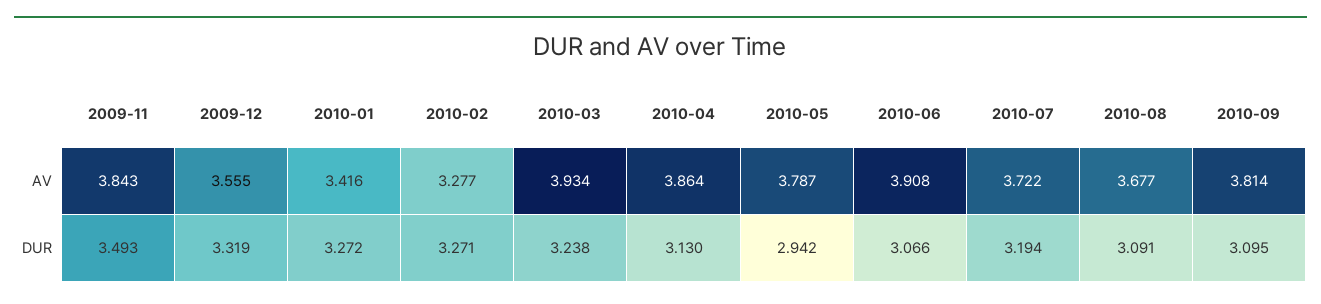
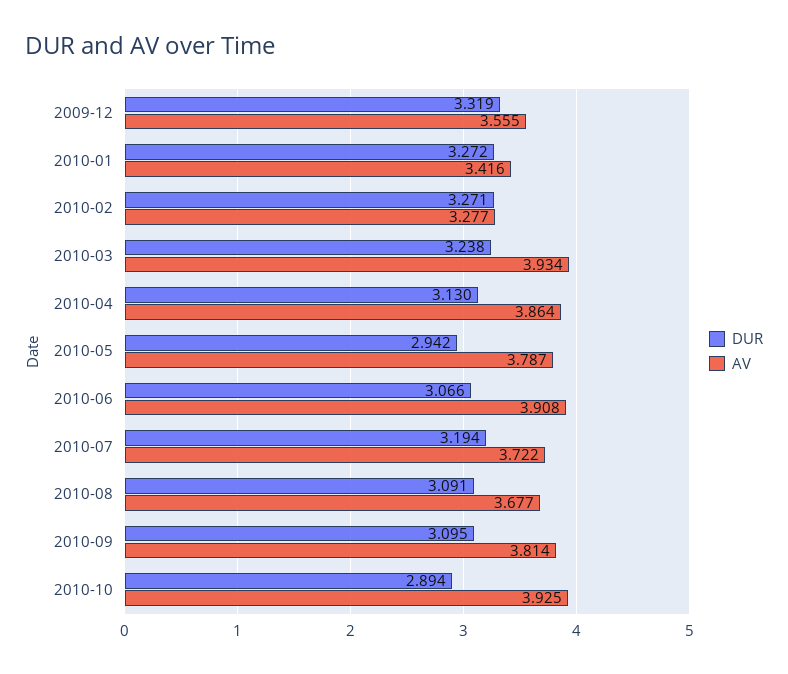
AV, 2009-11: 3.843 -> none
DUR, 2009-11: 3.493 -> none
DUR, 2010-10: none -> 2.894
AV, 2010-10: none -> 3.925

